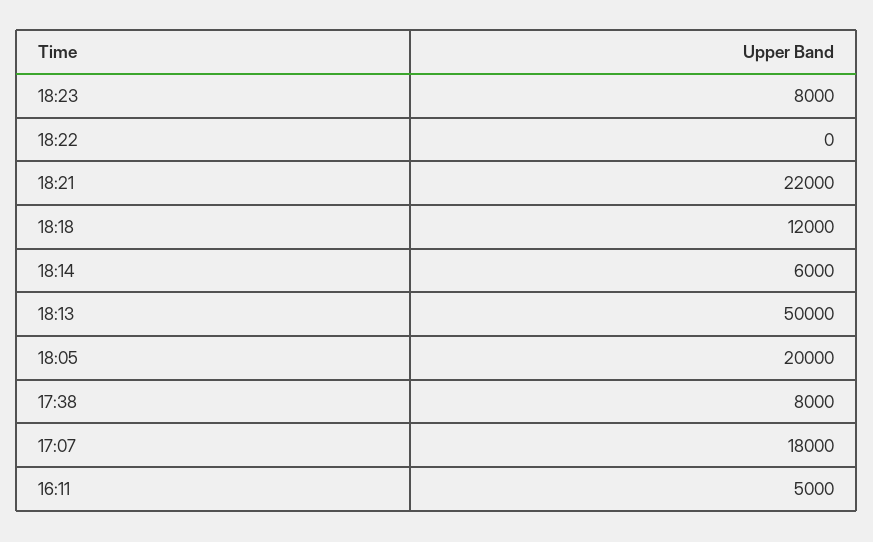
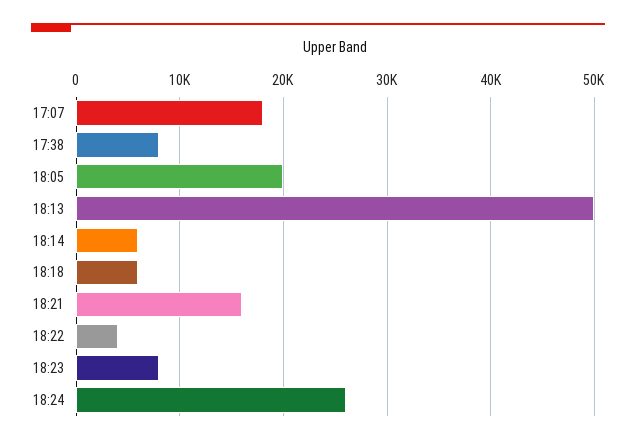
18:22: 0 -> 4000
18:21: 22000 -> 16000
18:18: 12000 -> 6000
16:11: 5000 -> none
18:24: none -> 26000

